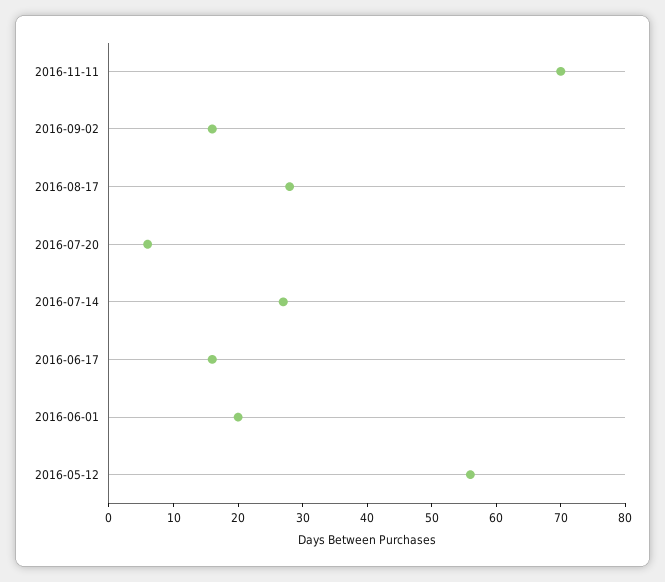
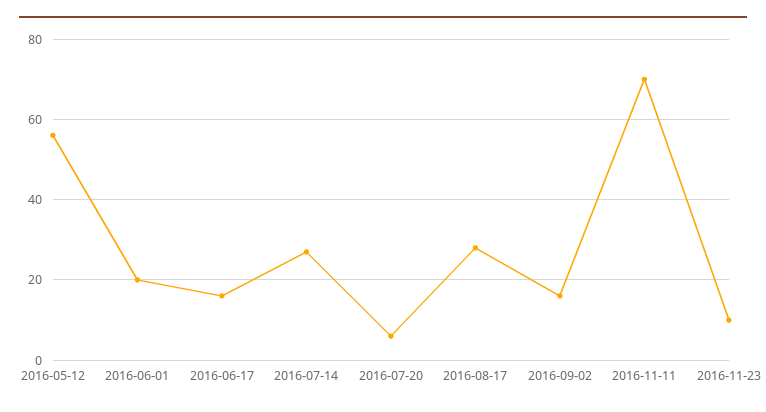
2016-11-23: none -> 10

